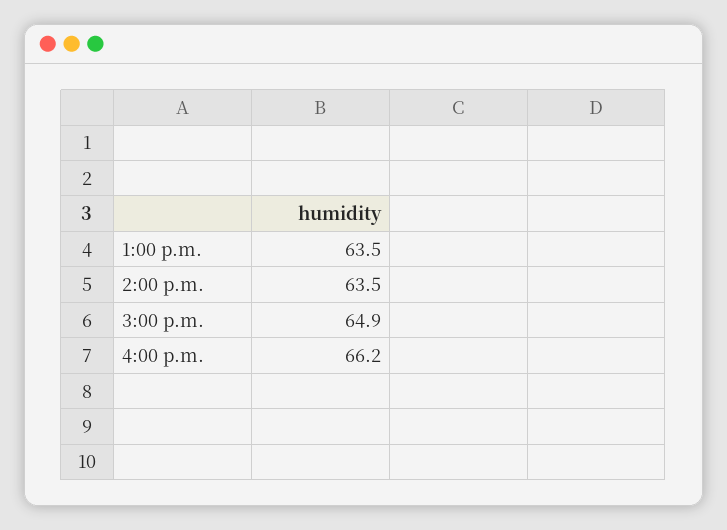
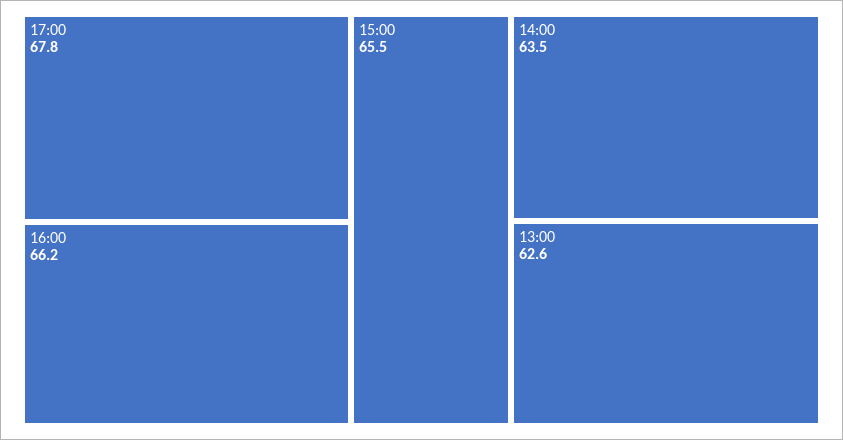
1:00 p.m.: 63.5 -> 62.6
3:00 p.m.: 64.9 -> 65.5
17:00: none -> 67.8

